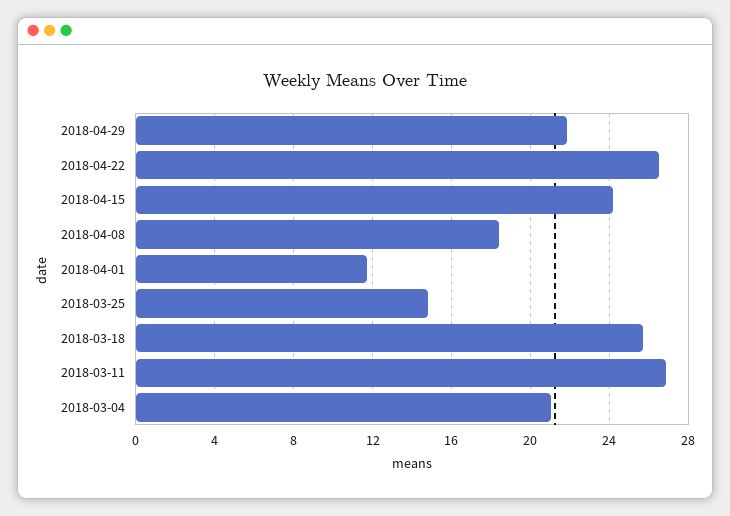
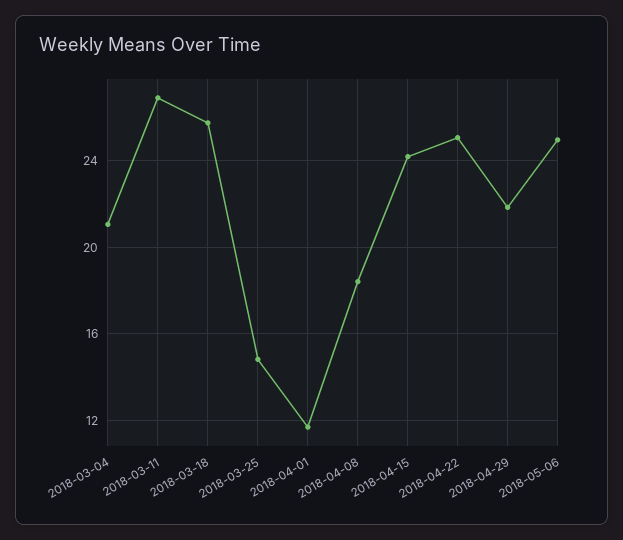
2018-04-22: 26.5 -> 25
2018-05-06: none -> 25

